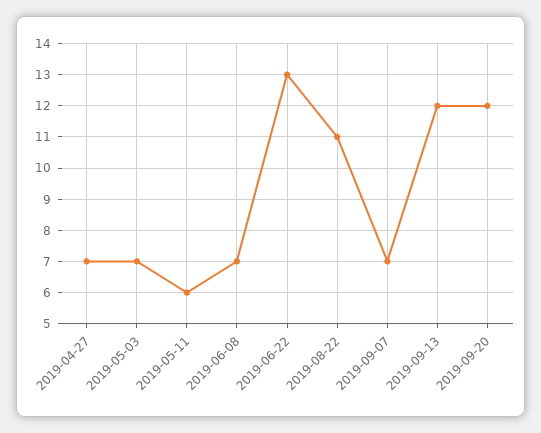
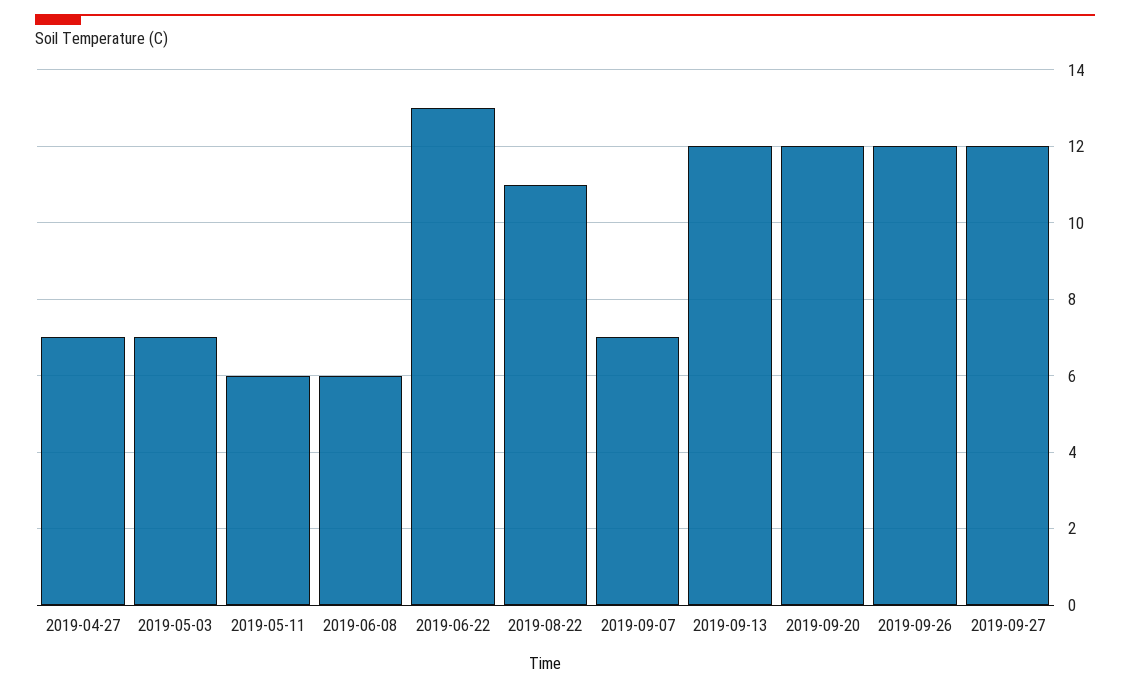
2019-06-08: 7 -> 6
2019-09-26: none -> 12
2019-09-27: none -> 12

